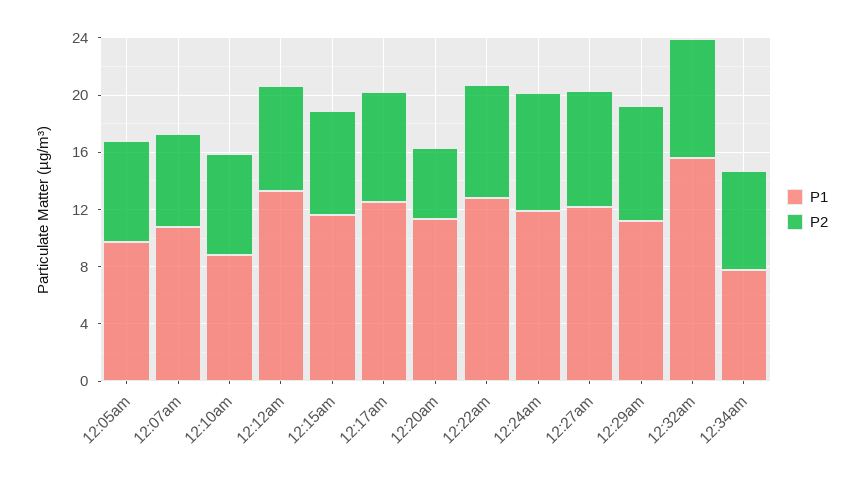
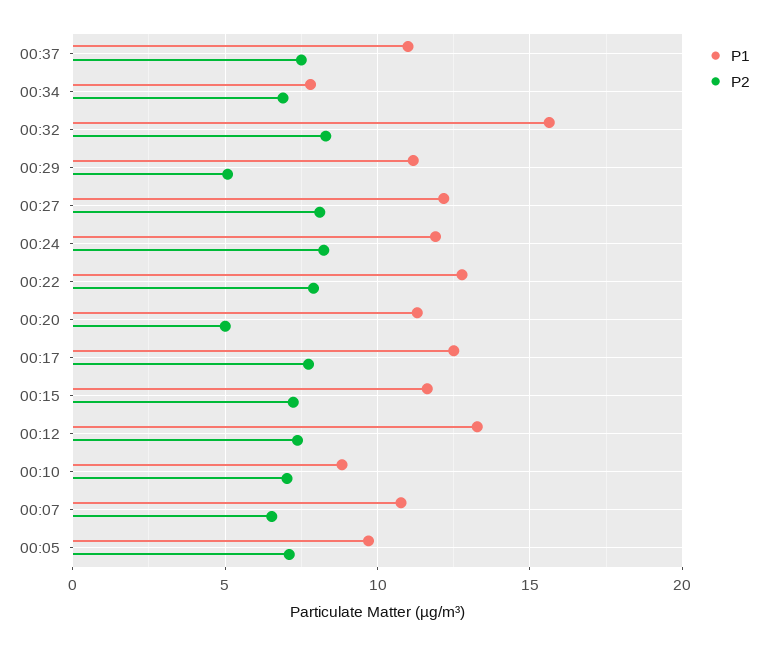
P2, 12:29am: 8 -> 5
P1, 00:37: none -> 11
P2, 00:37: none -> 7.5

